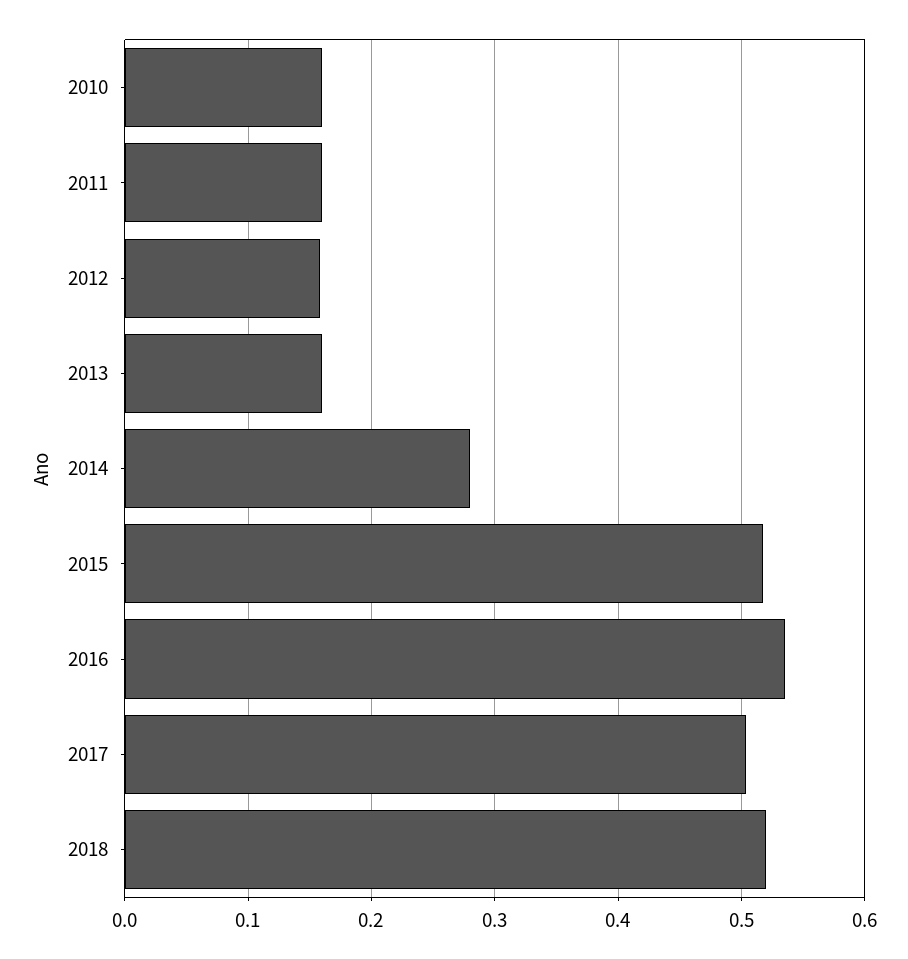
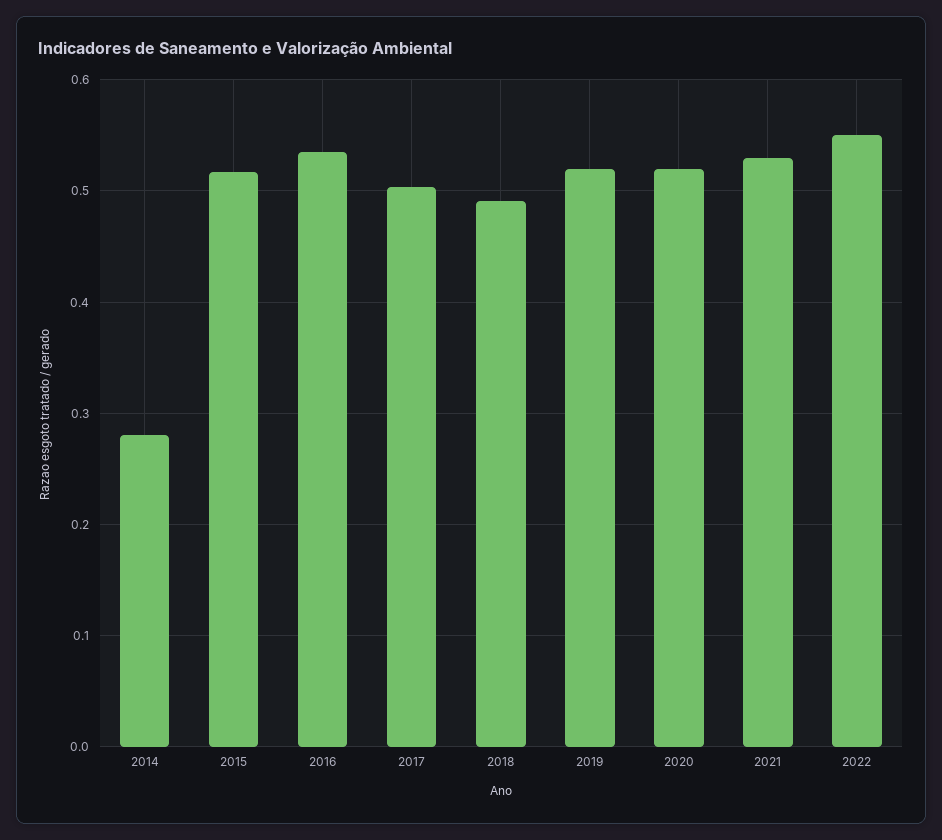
2010: 0.16 -> none
2011: 0.16 -> none
2012: 0.16 -> none
2013: 0.16 -> none
2018: 0.52 -> 0.49
2019: none -> 0.52
2020: none -> 0.52
2021: none -> 0.53
2022: none -> 0.55

